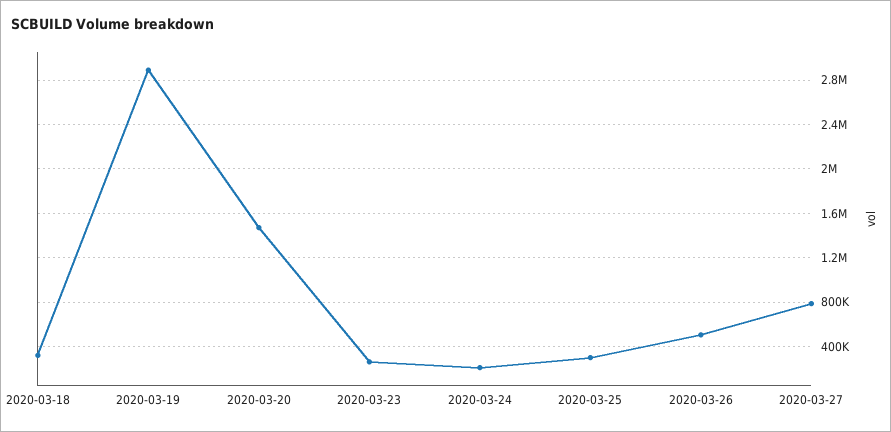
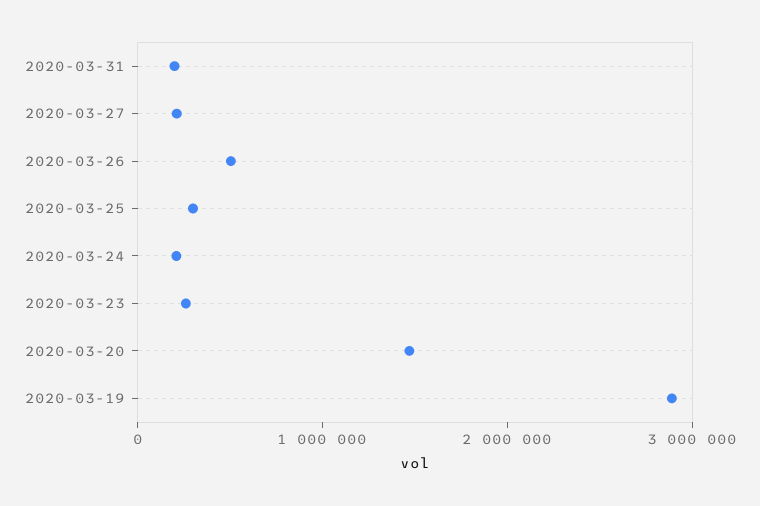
2020-03-18: 300000 -> none
2020-03-27: 800000 -> 200000
2020-03-31: none -> 200000

